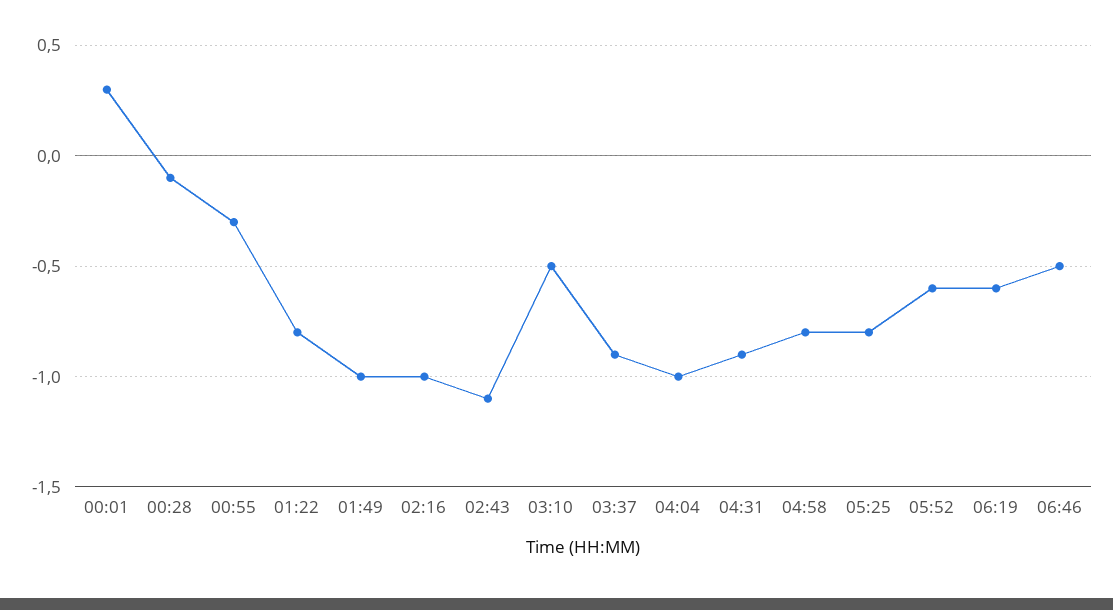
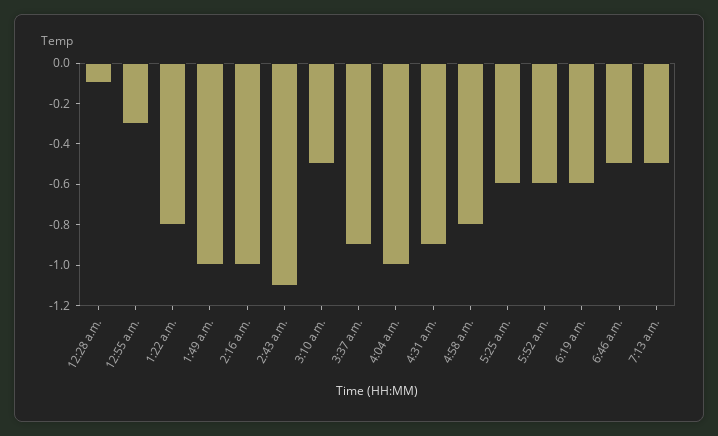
00:01: 0.3 -> none
05:25: -0.8 -> -0.6
7:13 a.m.: none -> -0.5

